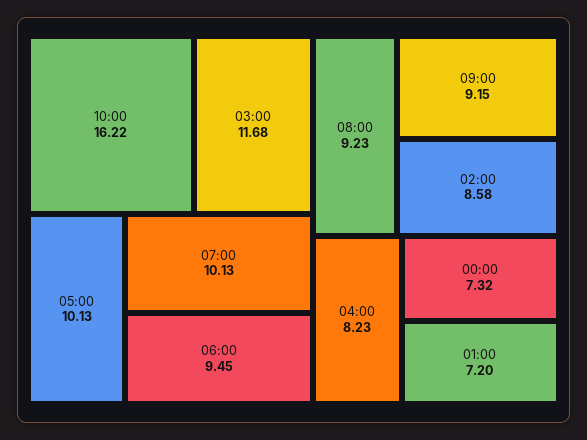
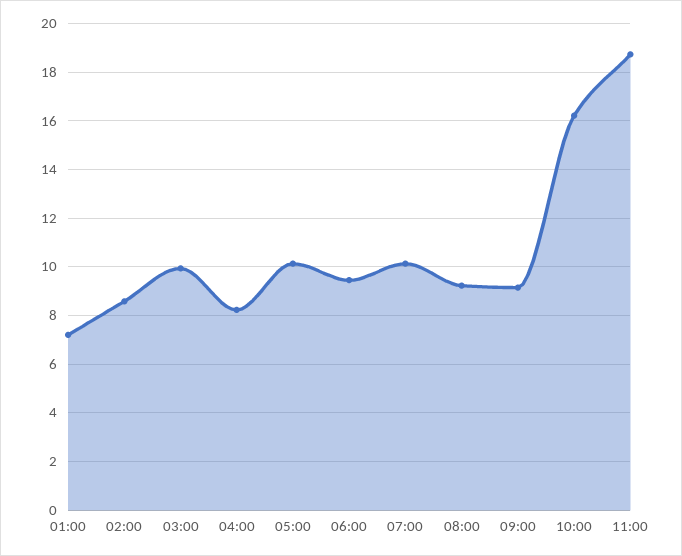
03:00: 11.68 -> 10
00:00: 7.32 -> none
11:00: none -> 18.75

